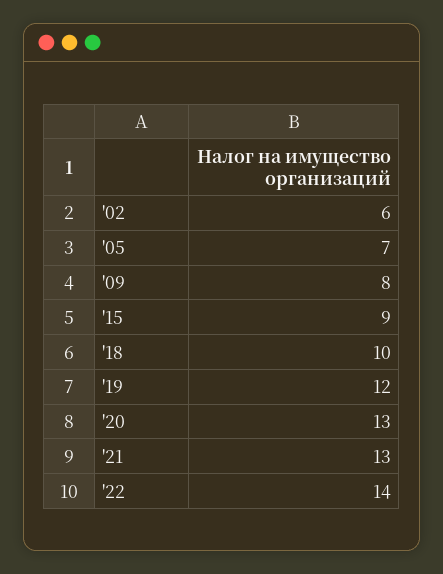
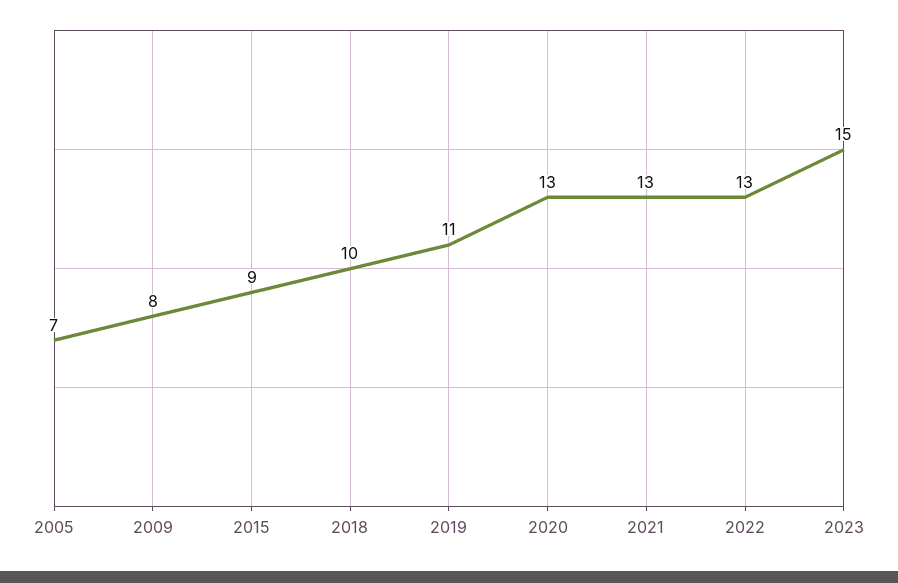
'02: 6 -> none
'19: 12 -> 11
'22: 14 -> 13
2023: none -> 15

